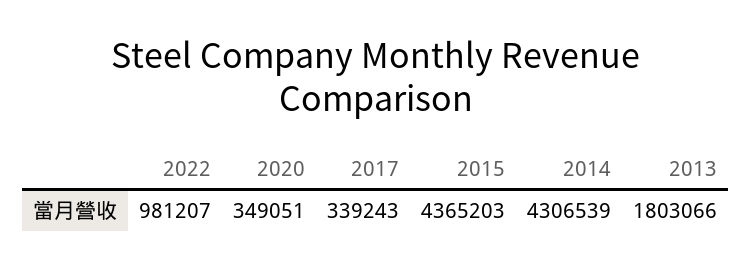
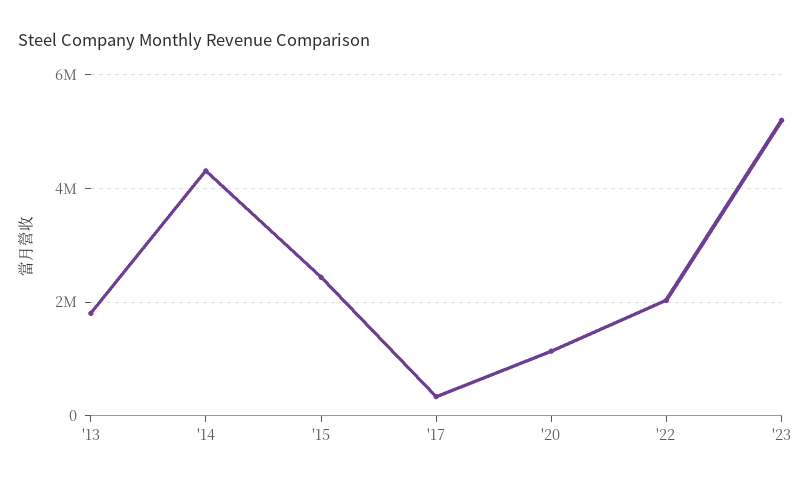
2022: 981207 -> 2000000
2020: 349051 -> 1200000
2015: 4365203 -> 2400000
'23: none -> 5200000

